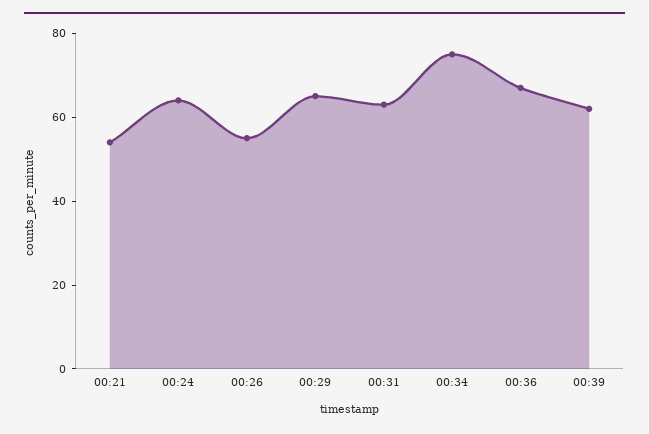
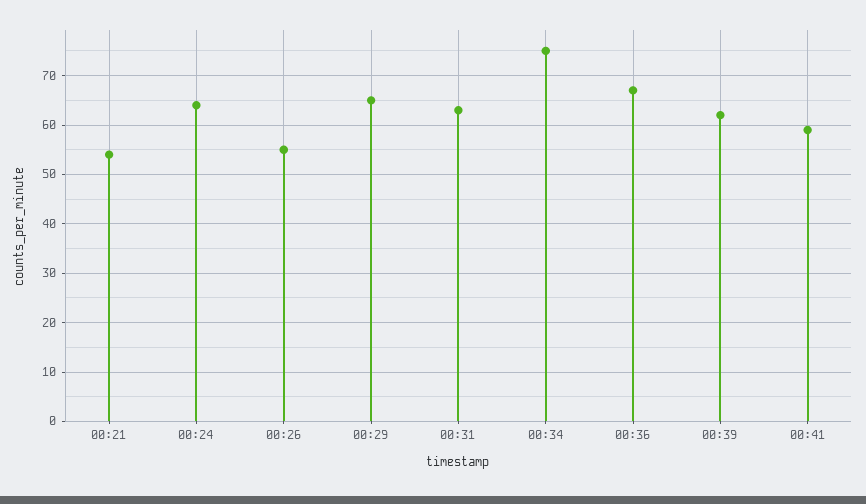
00:41: none -> 60

